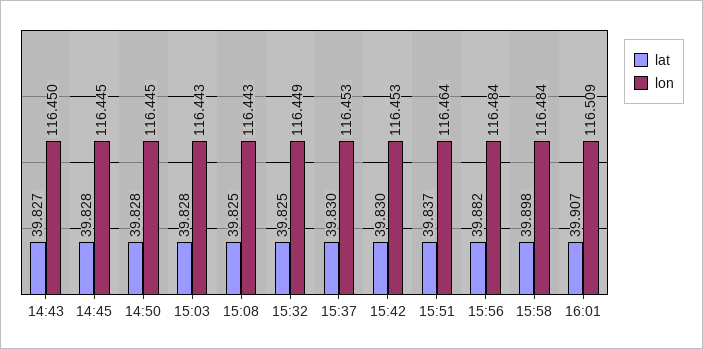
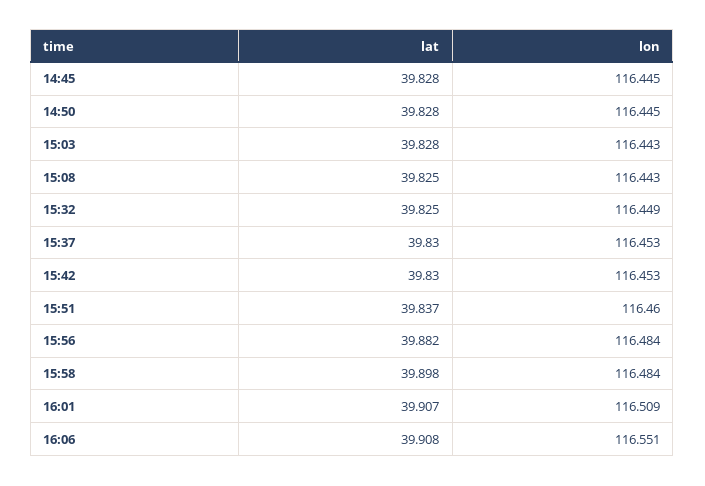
lat, 14:43: 39.827 -> none
lon, 14:43: 116.45 -> none
lon, 15:51: 116.464 -> 116.46
lat, 16:06: none -> 39.908
lon, 16:06: none -> 116.551

